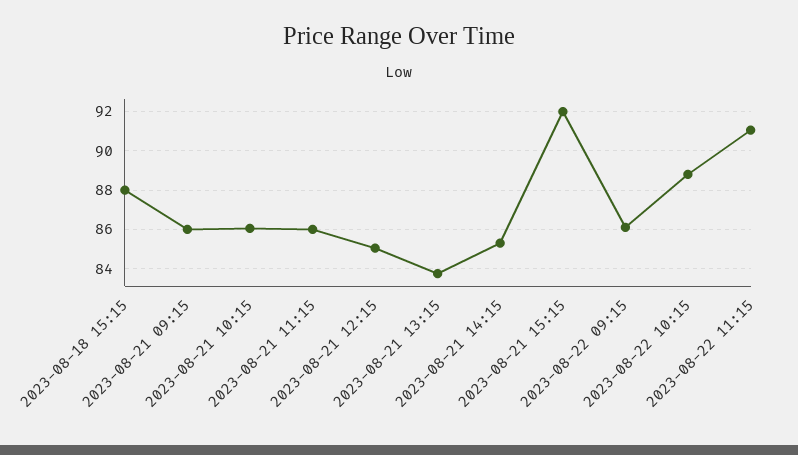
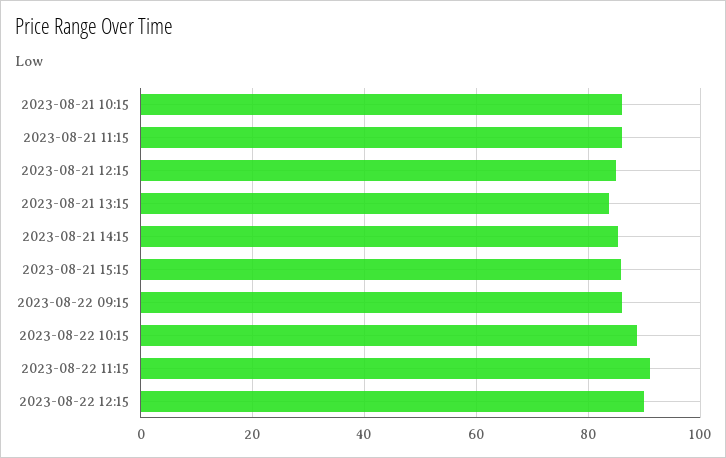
2023-08-18 15:15: 88 -> none
2023-08-21 09:15: 86 -> none
2023-08-21 15:15: 92 -> 86
2023-08-22 12:15: none -> 90

